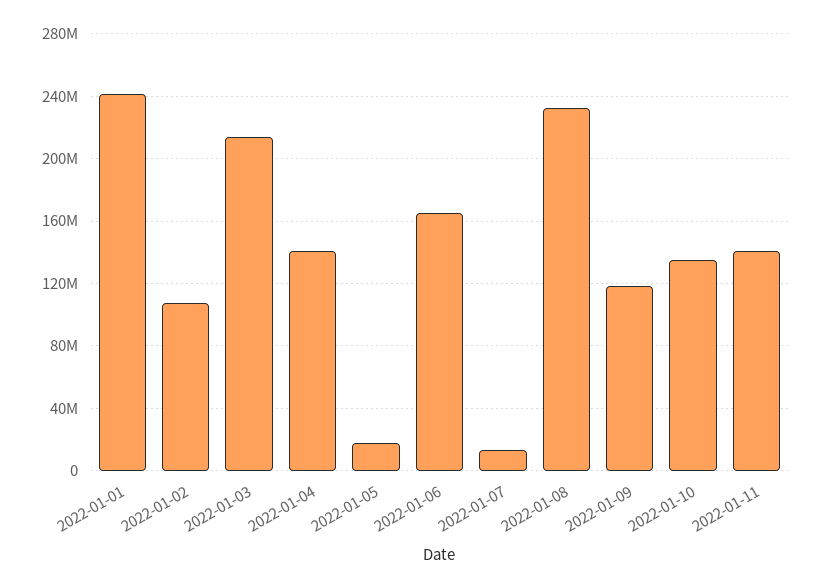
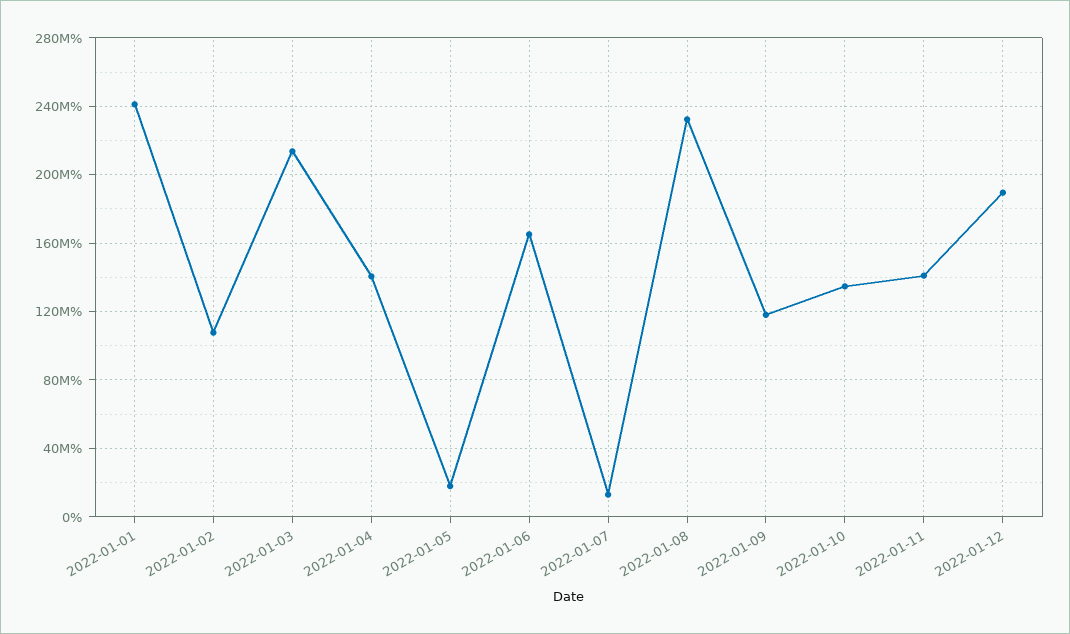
2022-01-12: none -> 190000000

